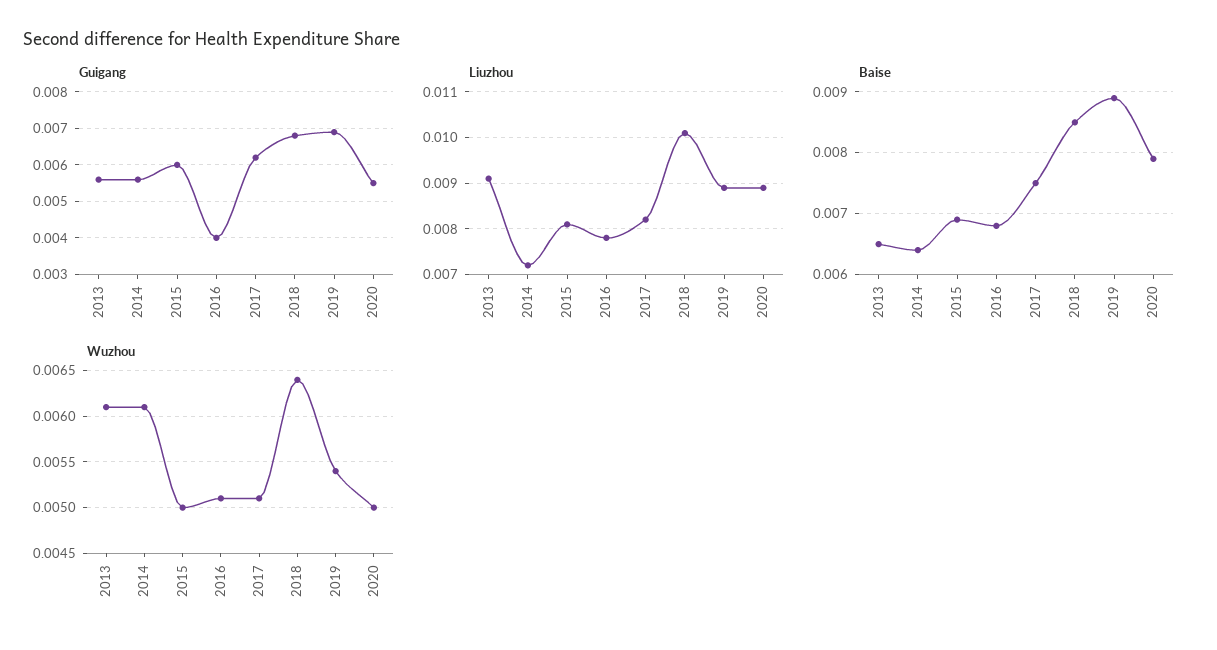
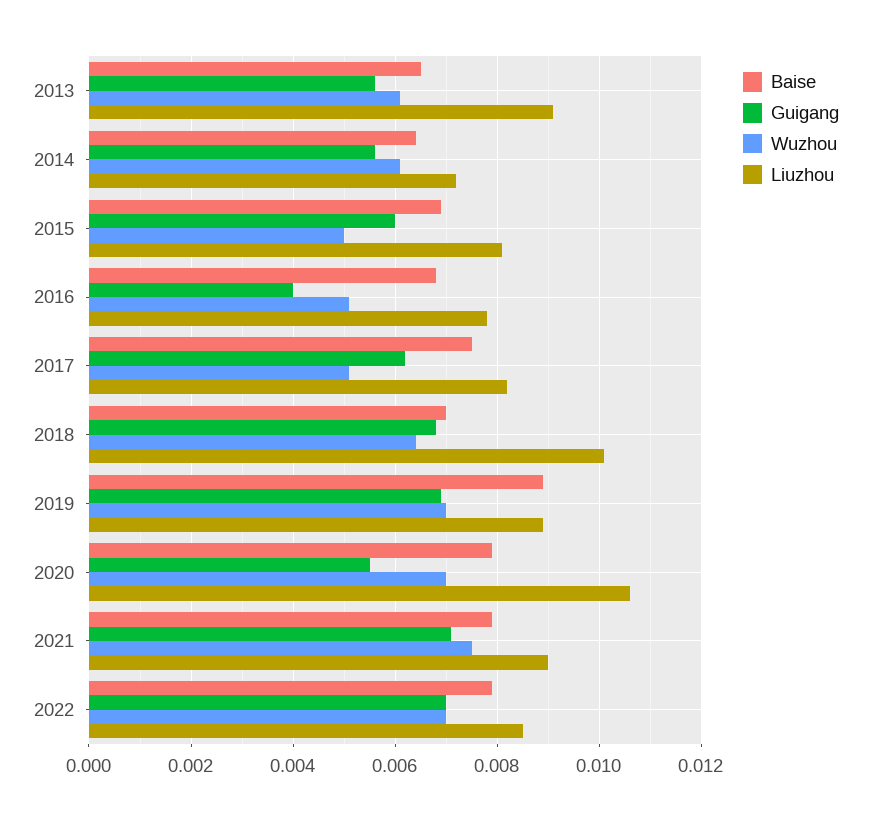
Liuzhou, 2020: 0.009 -> 0.0105
Baise, 2018: 0.0085 -> 0.007
Wuzhou, 2019: 0.0054 -> 0.007
Wuzhou, 2020: 0.005 -> 0.007
Baise, 2021: none -> 0.008
Guigang, 2021: none -> 0.007
Wuzhou, 2021: none -> 0.0075
Liuzhou, 2021: none -> 0.009
Baise, 2022: none -> 0.008
Guigang, 2022: none -> 0.007
Wuzhou, 2022: none -> 0.007
Liuzhou, 2022: none -> 0.0085

